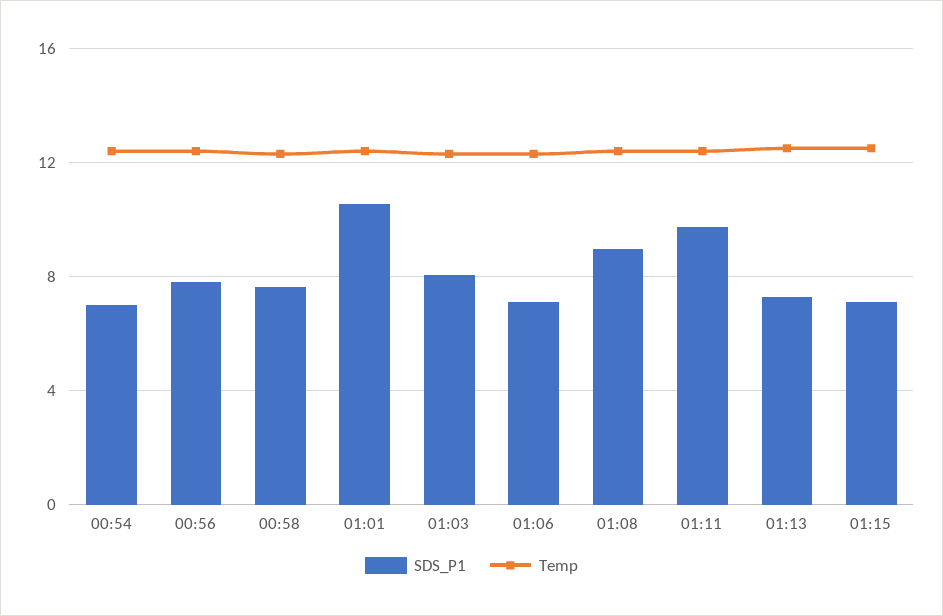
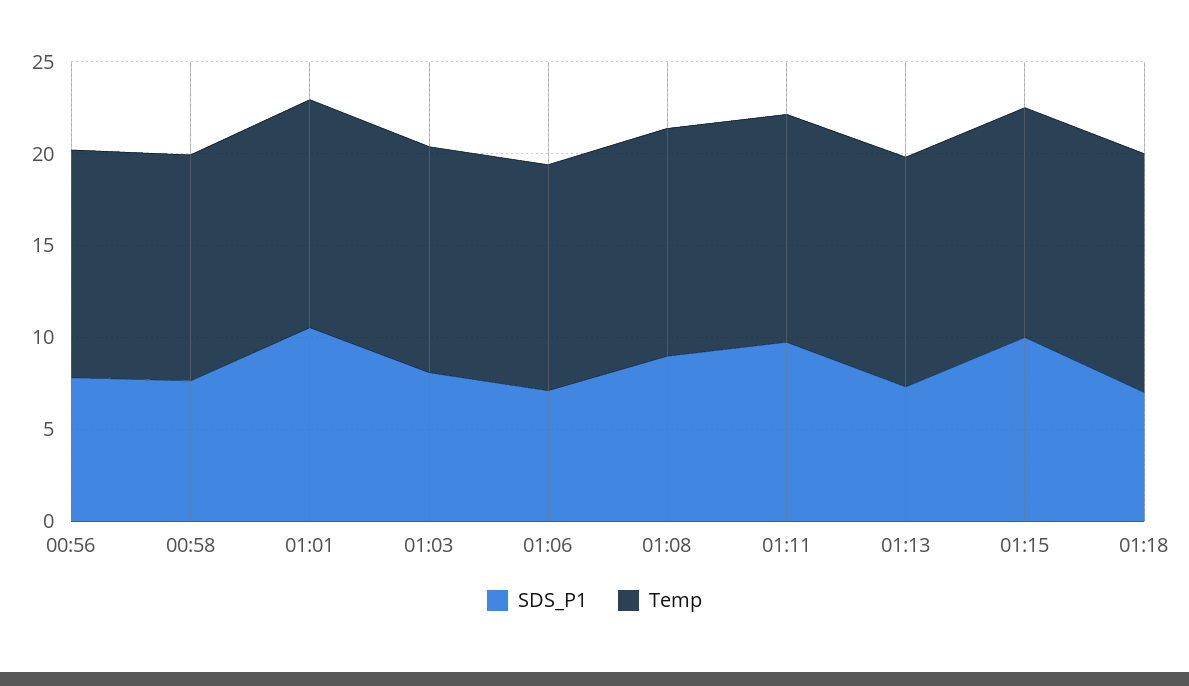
SDS_P1, 00:54: 7 -> none
Temp, 00:54: 12.5 -> none
SDS_P1, 01:15: 7 -> 10
SDS_P1, 01:18: none -> 7
Temp, 01:18: none -> 13

